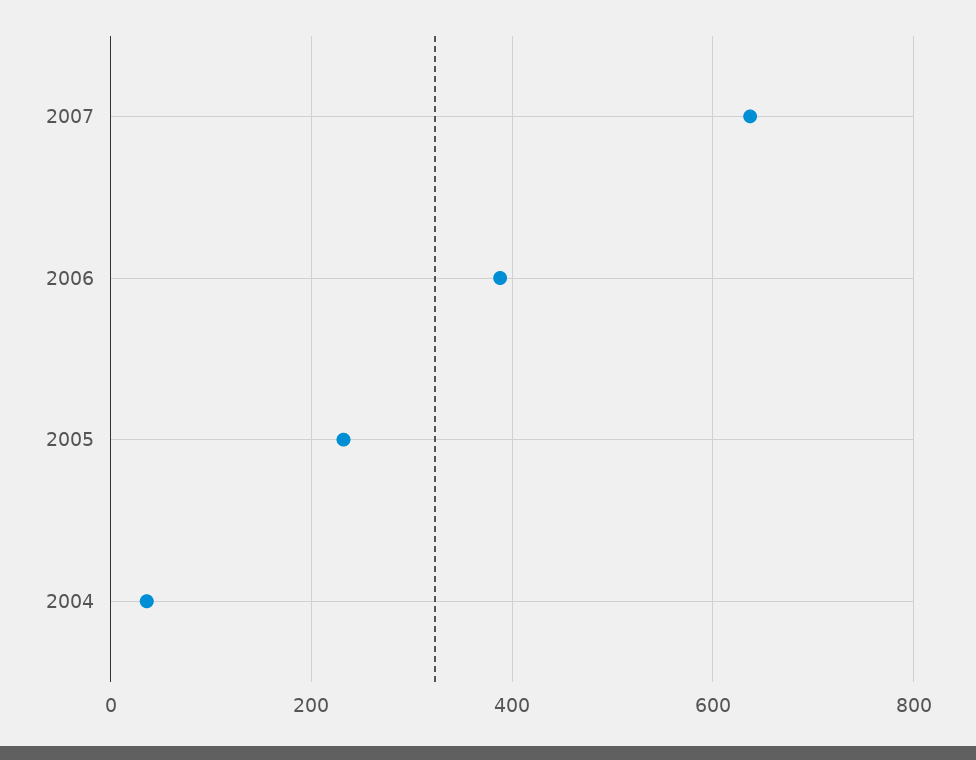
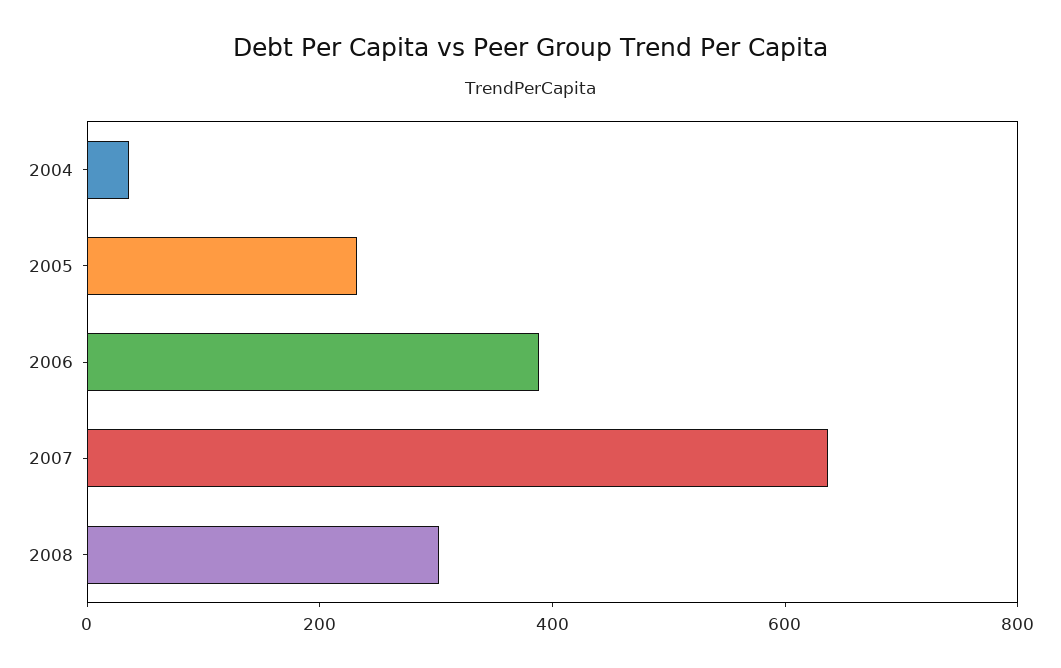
2008: none -> 300

